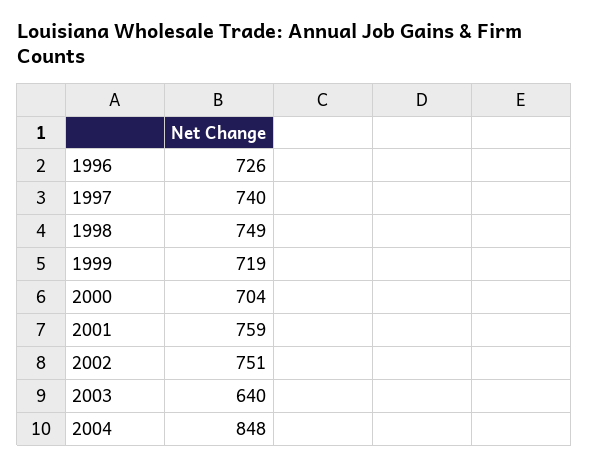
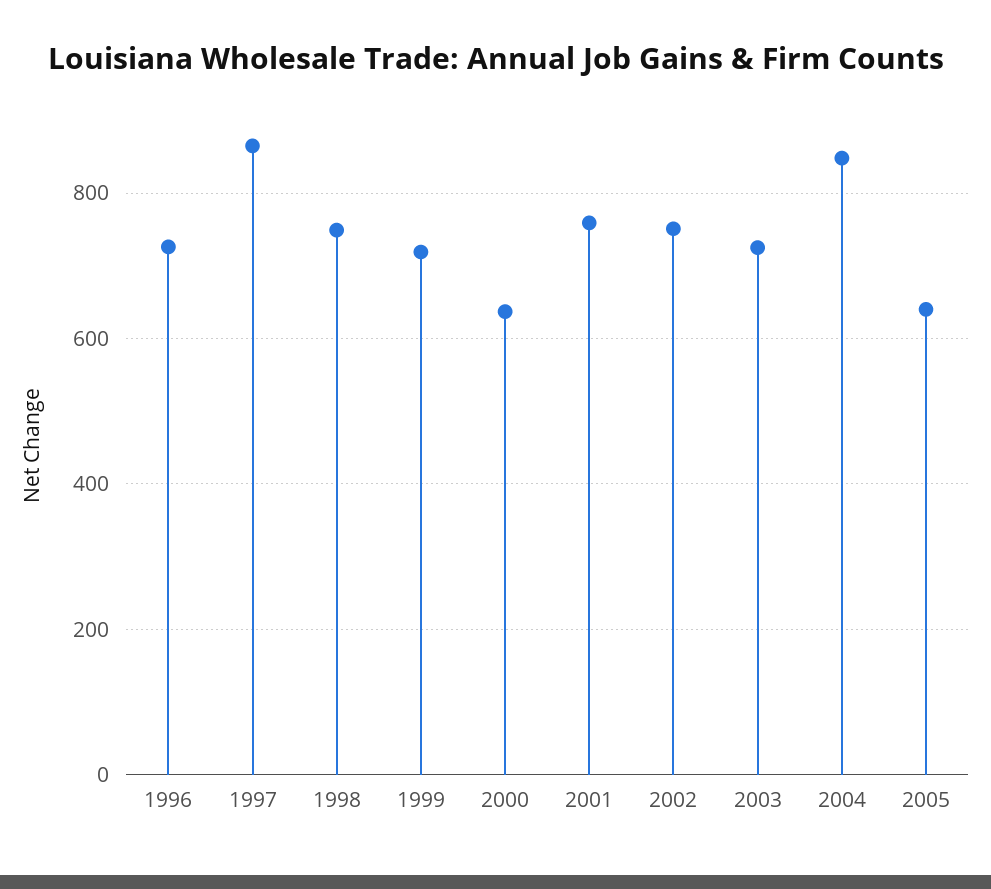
1997: 740 -> 860
2000: 704 -> 640
2003: 640 -> 720
2005: none -> 640

